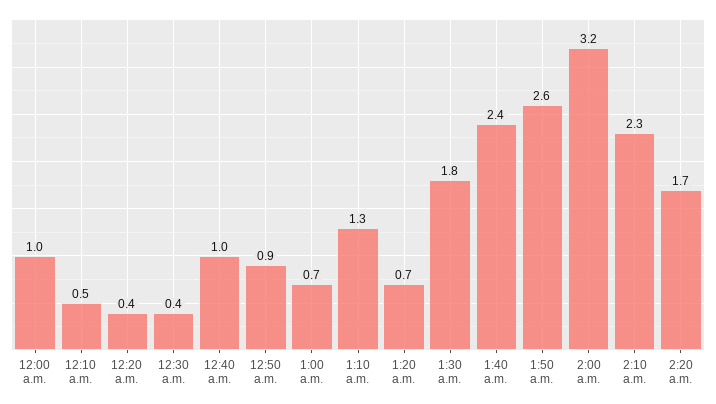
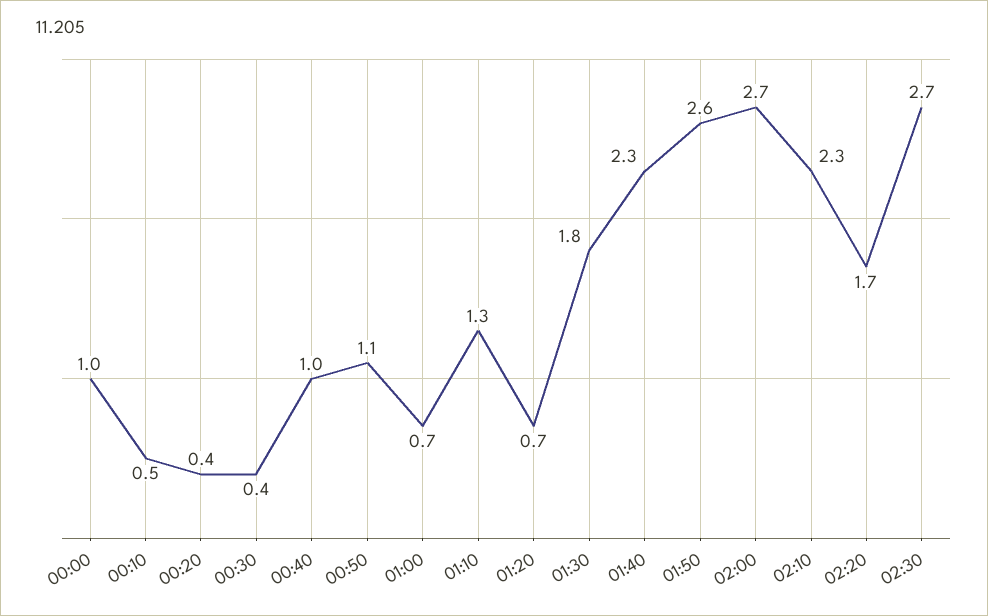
12:50 a.m.: 0.9 -> 1.1
1:40 a.m.: 2.4 -> 2.3
2:00 a.m.: 3.2 -> 2.7
02:30: none -> 2.7

